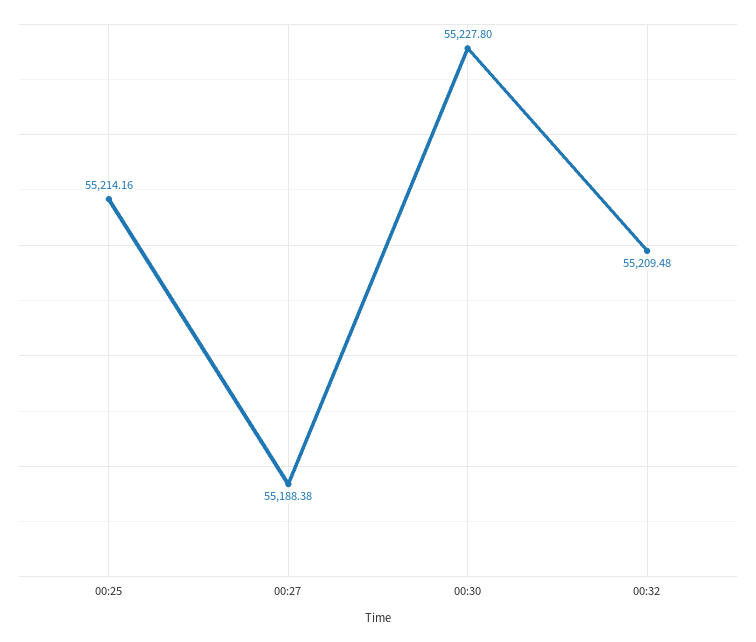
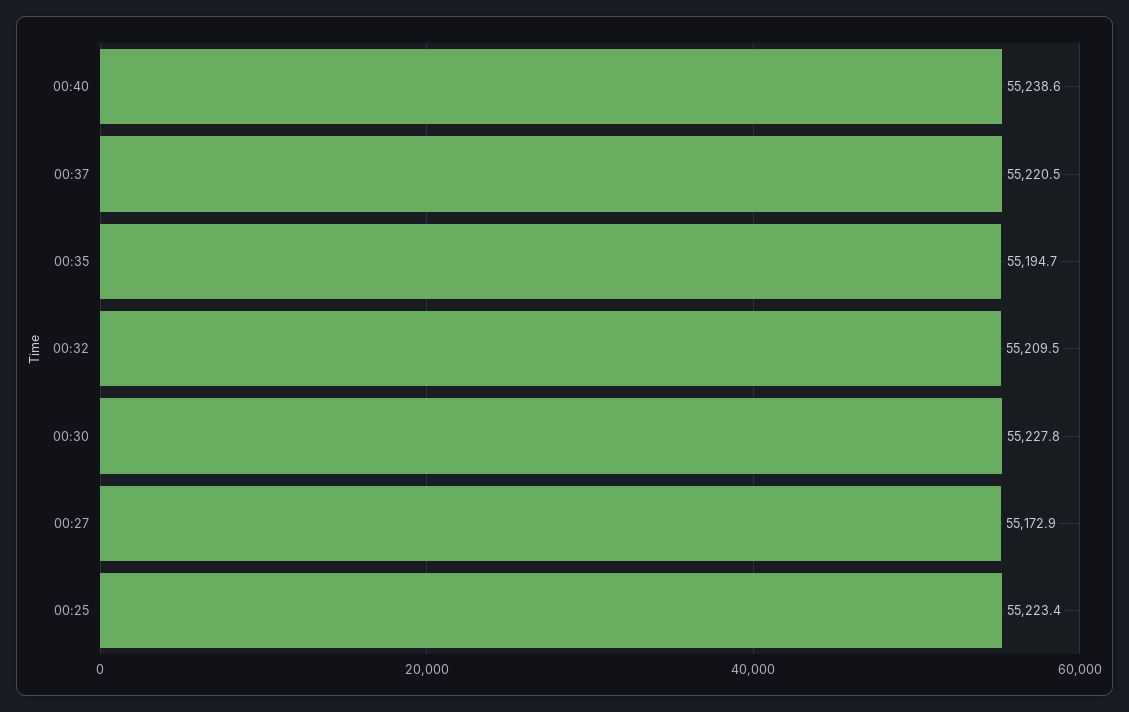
00:25: 55214.16 -> 55223.4
00:27: 55188.38 -> 55172.9
00:40: none -> 55238.6
00:37: none -> 55220.5
00:35: none -> 55194.7

